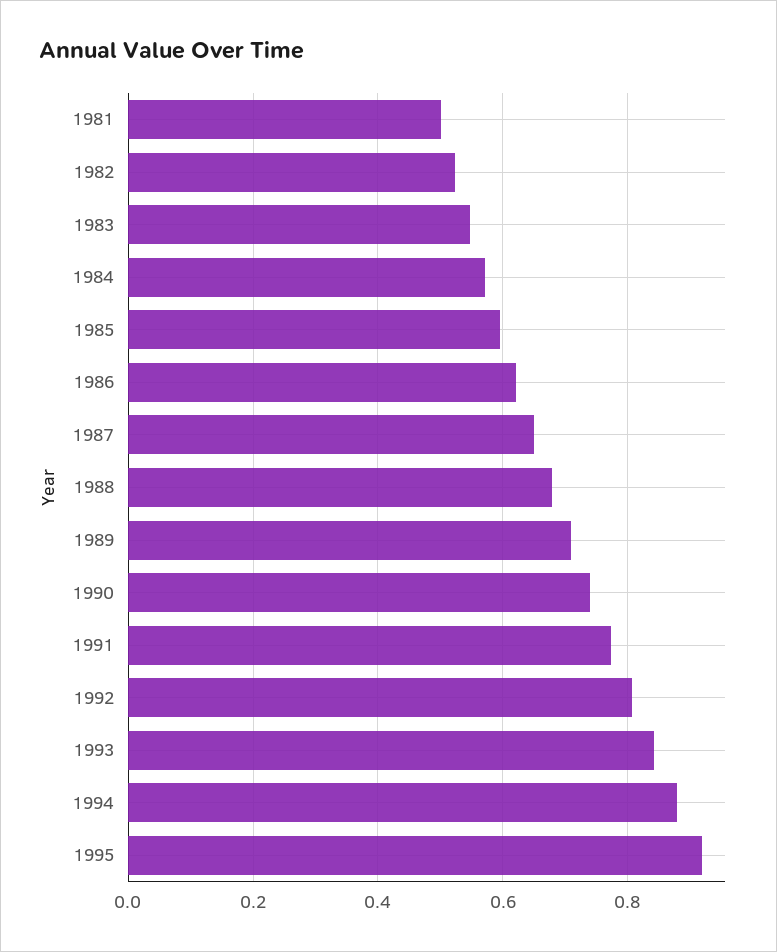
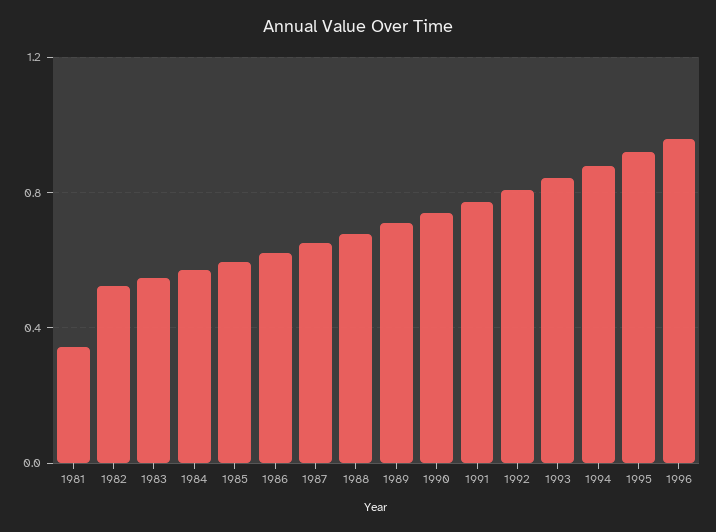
1981: 0.5 -> 0.35
1996: none -> 0.95

